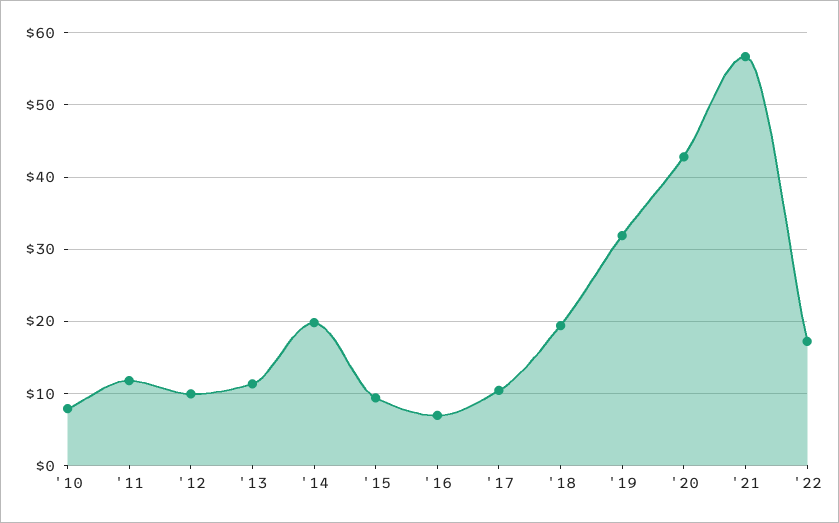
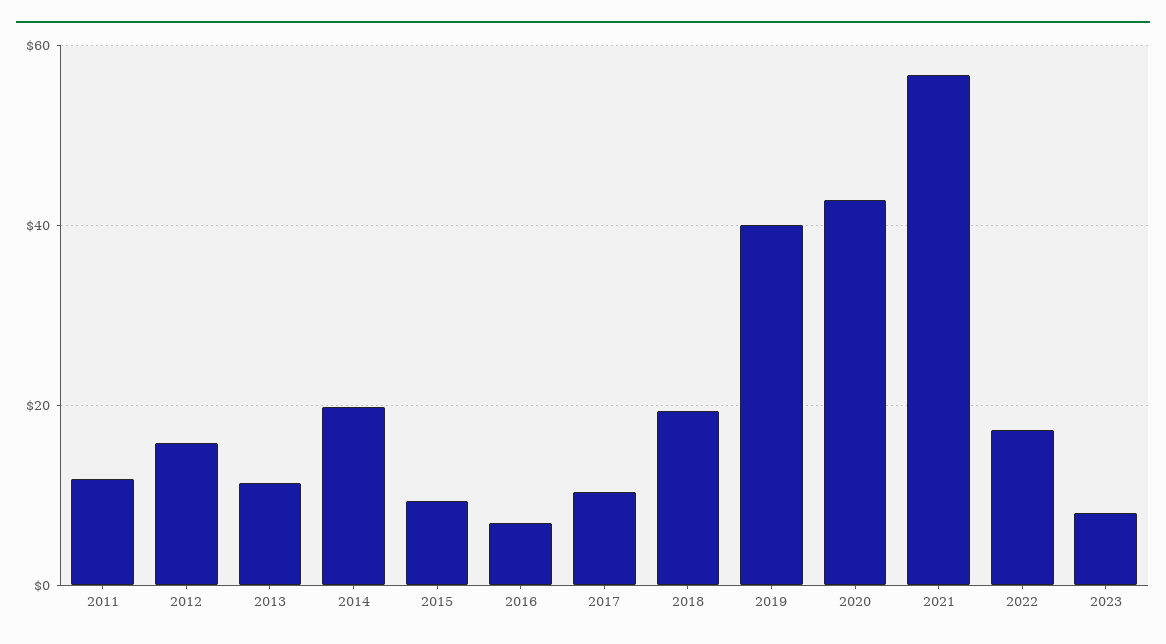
'10: 8 -> none
'12: 10 -> 16
'19: 32 -> 40
2023: none -> 8

